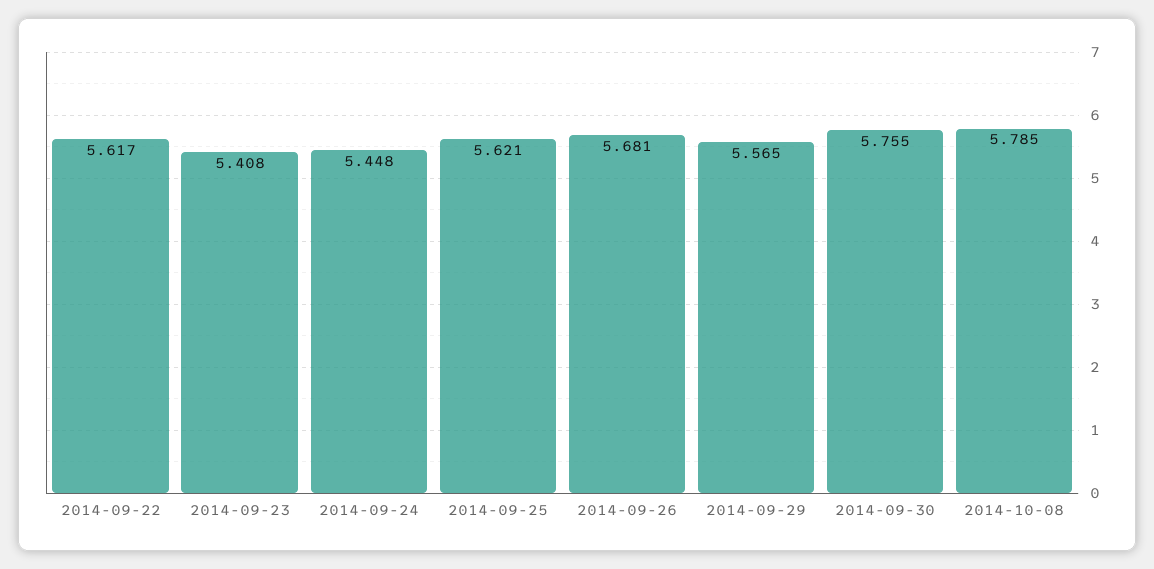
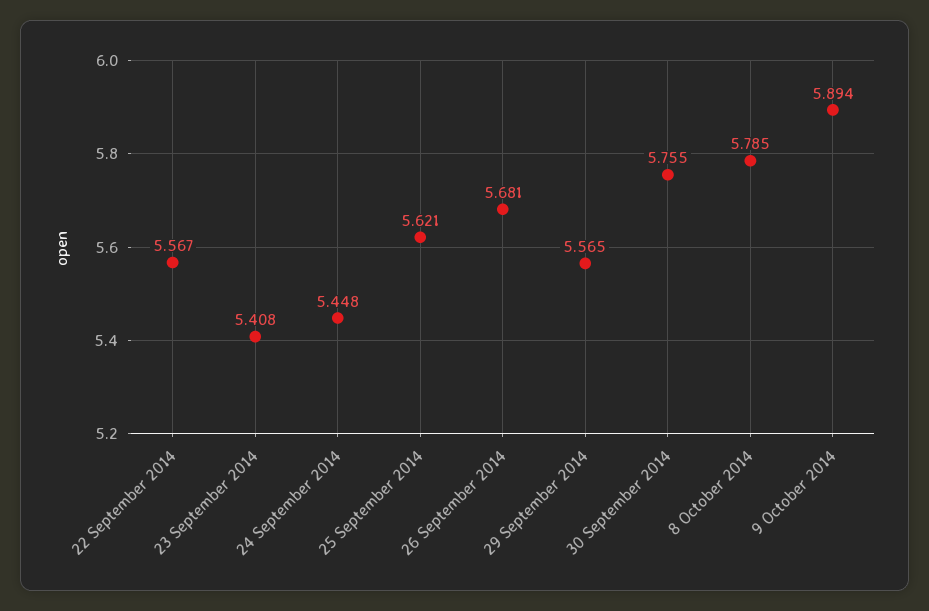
2014-09-22: 5.617 -> 5.567
9 October 2014: none -> 5.894

